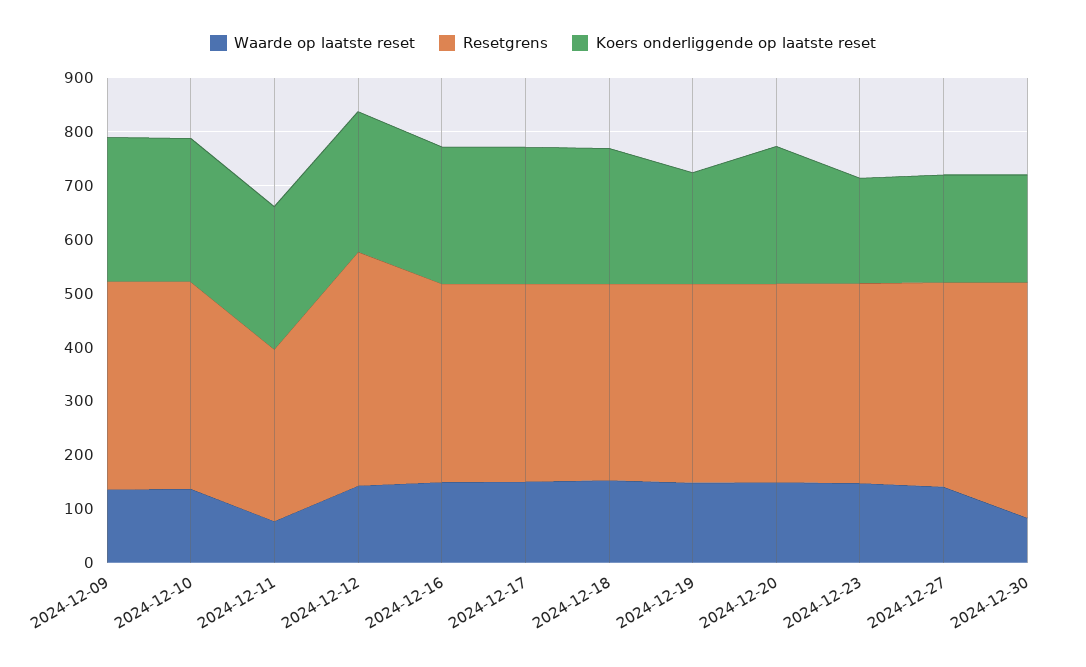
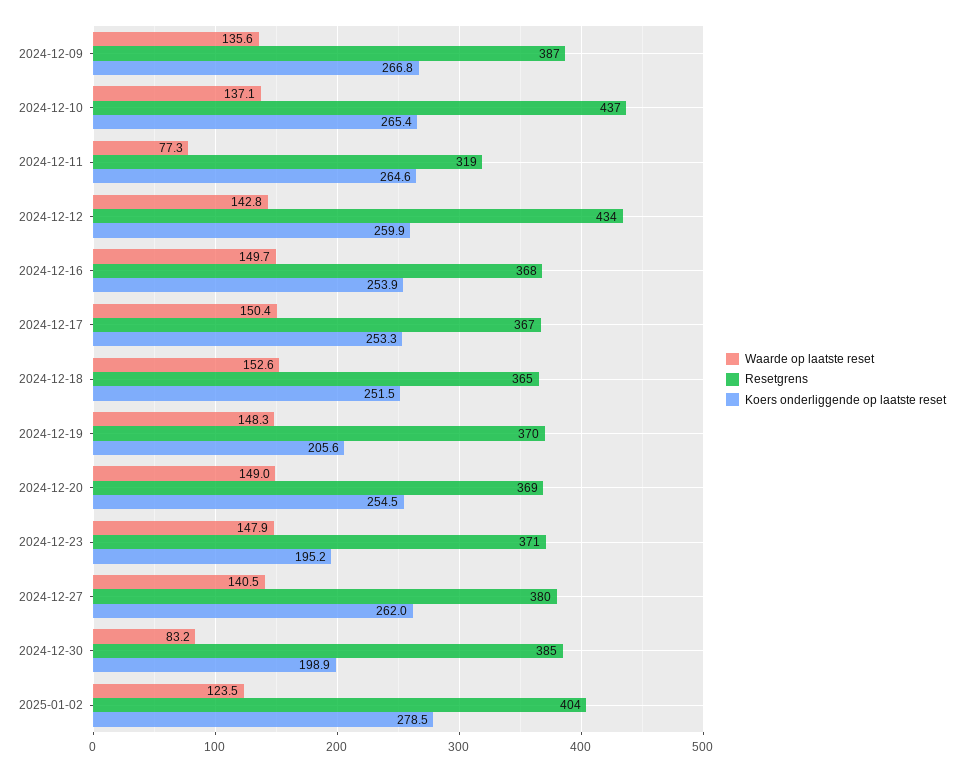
Resetgrens, 2024-12-10: 380 -> 437
Koers onderliggende op laatste reset, 2024-12-27: 200 -> 262
Resetgrens, 2024-12-30: 440 -> 385
Waarde op laatste reset, 2025-01-02: none -> 123.5
Resetgrens, 2025-01-02: none -> 404
Koers onderliggende op laatste reset, 2025-01-02: none -> 278.5

